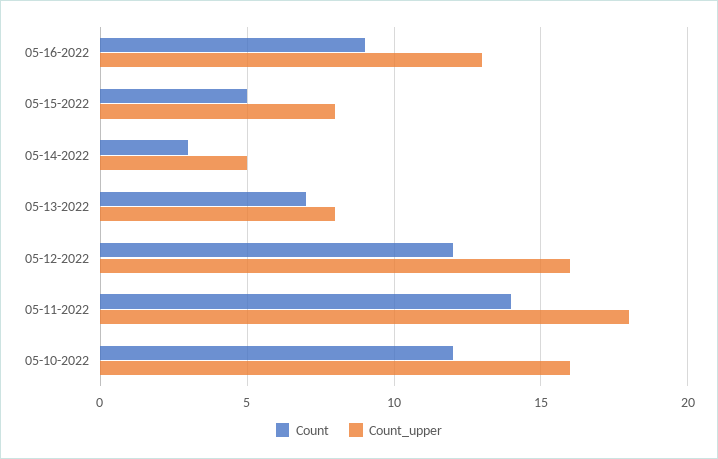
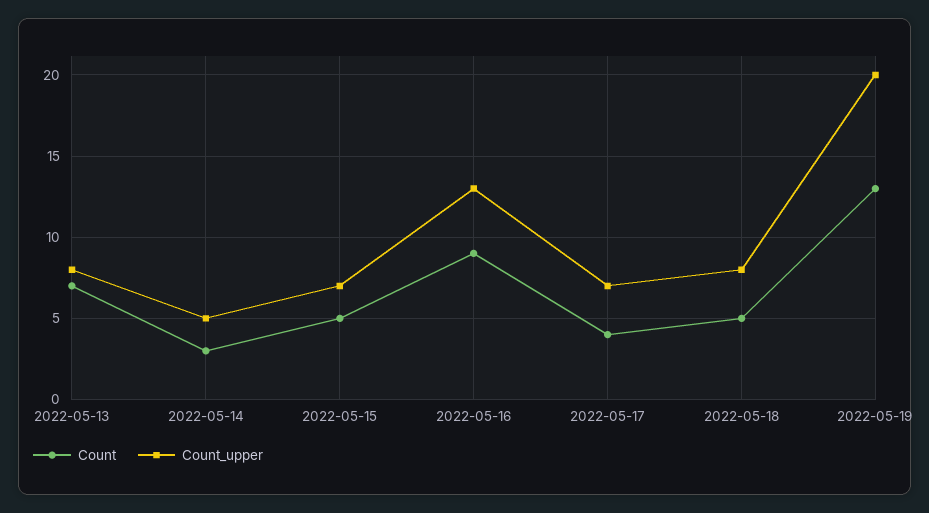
Count_upper, 05-15-2022: 8 -> 7
Count, 05-12-2022: 12 -> none
Count_upper, 05-12-2022: 16 -> none
Count, 05-11-2022: 14 -> none
Count_upper, 05-11-2022: 18 -> none
Count, 05-10-2022: 12 -> none
Count_upper, 05-10-2022: 16 -> none
Count, 2022-05-17: none -> 4
Count_upper, 2022-05-17: none -> 7
Count, 2022-05-18: none -> 5
Count_upper, 2022-05-18: none -> 8
Count, 2022-05-19: none -> 13
Count_upper, 2022-05-19: none -> 20

